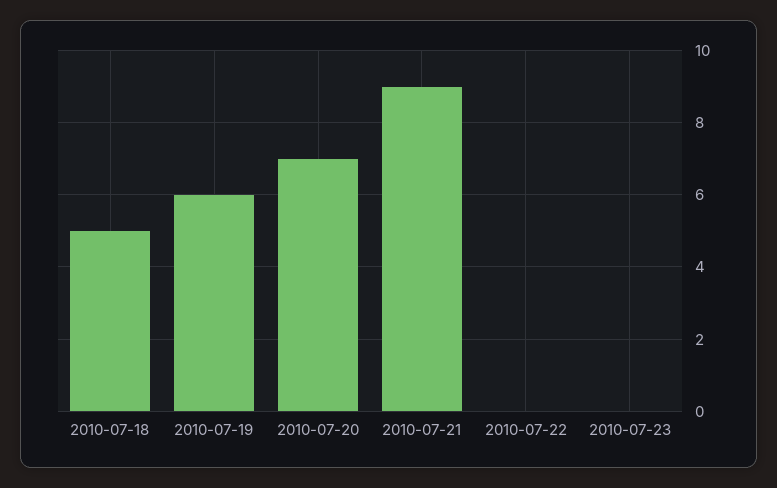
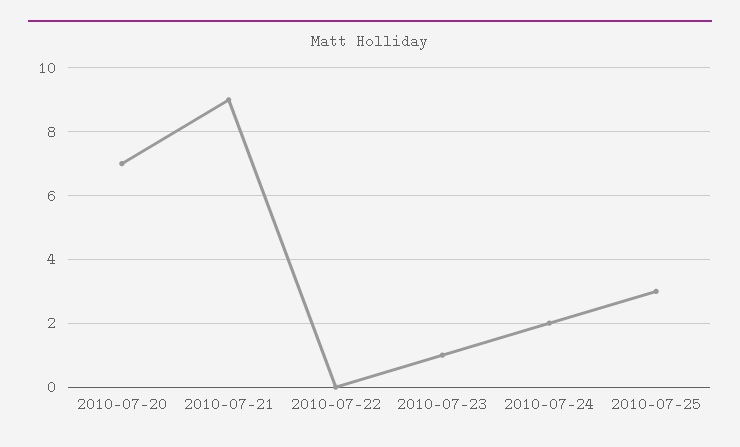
2010-07-18: 5 -> none
2010-07-19: 6 -> none
2010-07-23: 0 -> 1
2010-07-24: none -> 2
2010-07-25: none -> 3

